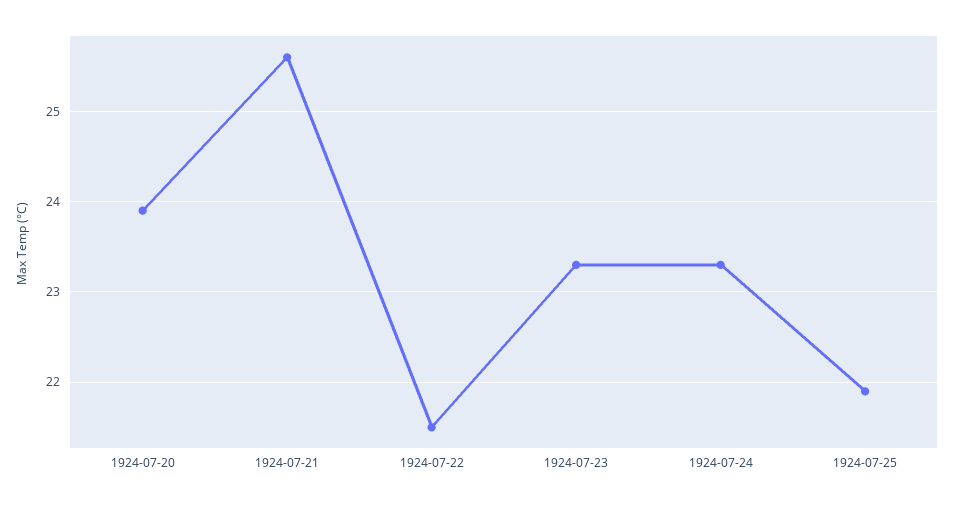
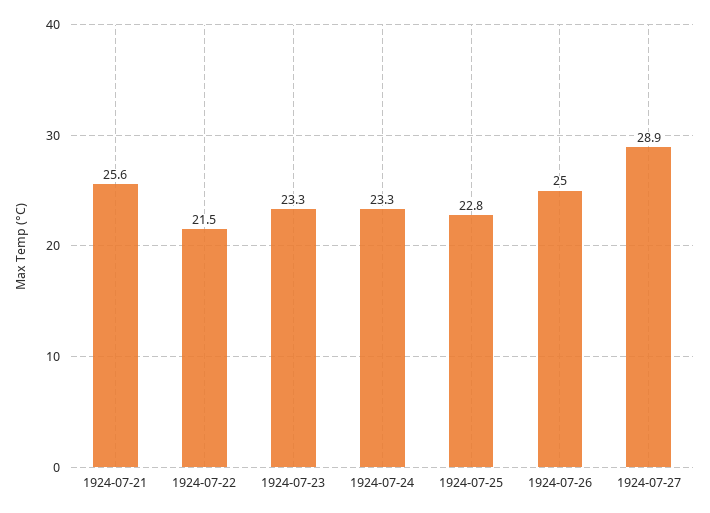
1924-07-20: 23.9 -> none
1924-07-25: 21.9 -> 22.8
1924-07-26: none -> 25
1924-07-27: none -> 28.9

